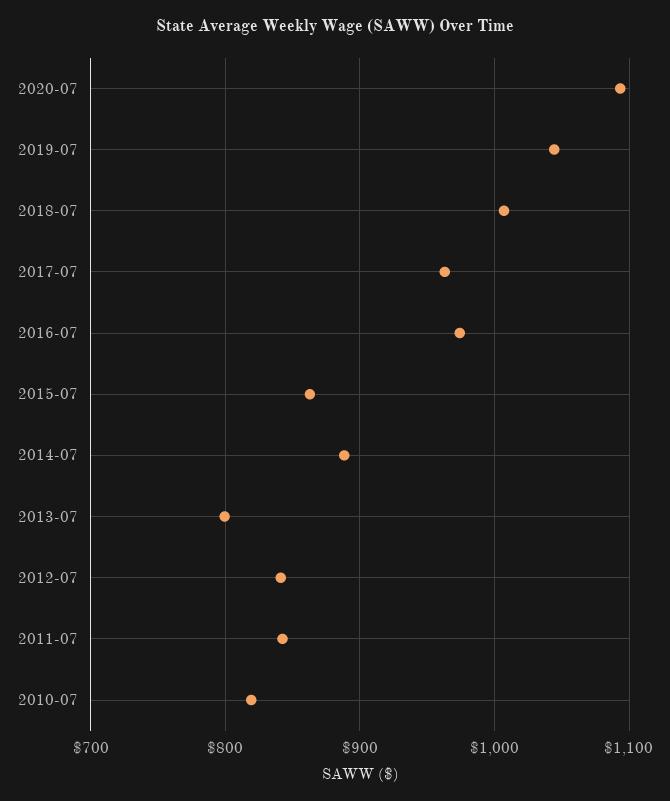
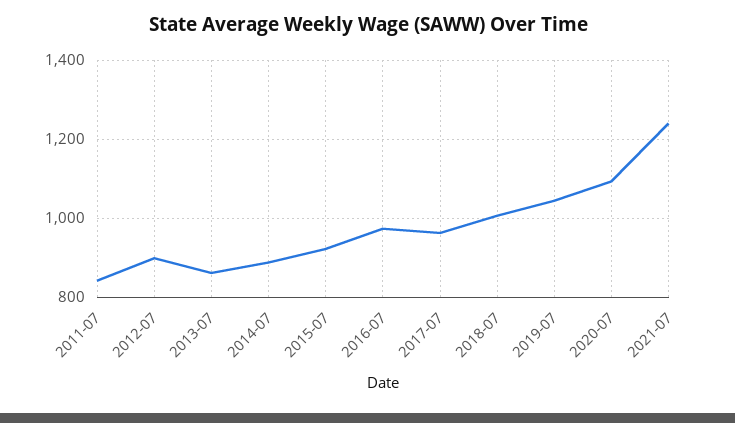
2015-07: 860 -> 920
2013-07: 800 -> 860
2012-07: 840 -> 900
2010-07: 820 -> none
2021-07: none -> 1240

